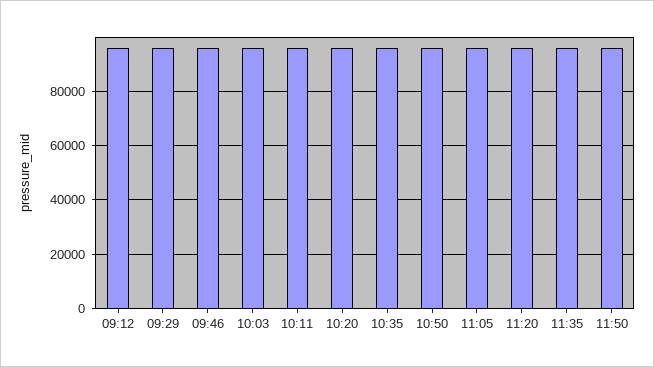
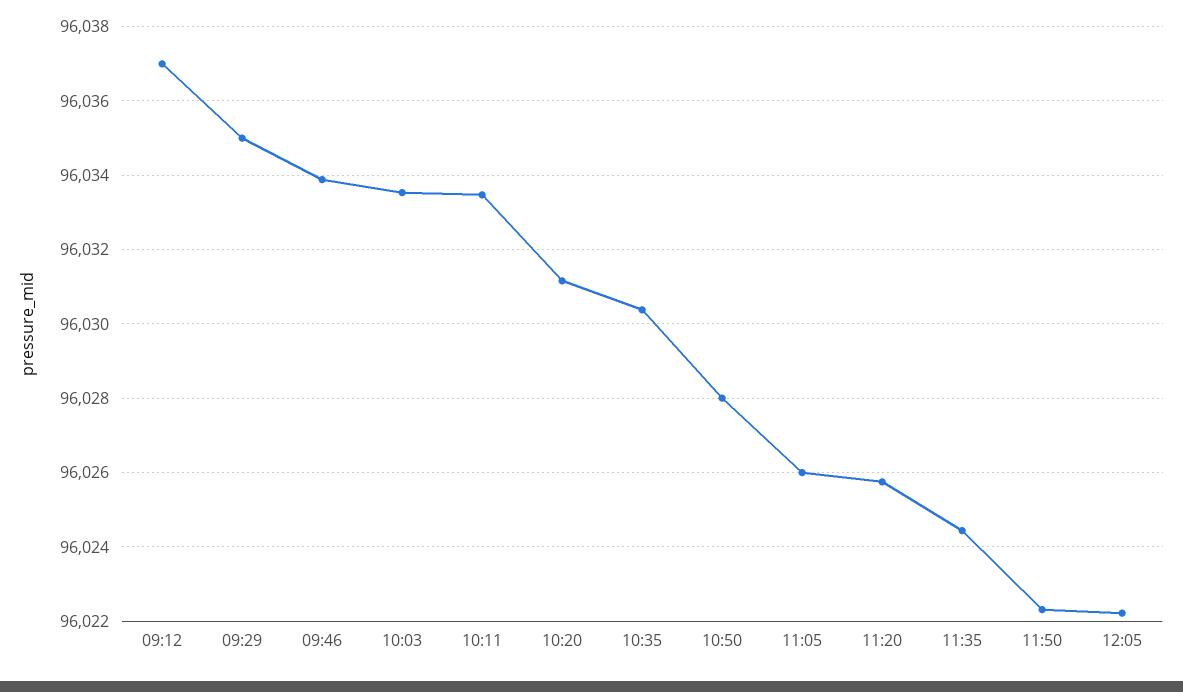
12:05: none -> 96022.2

